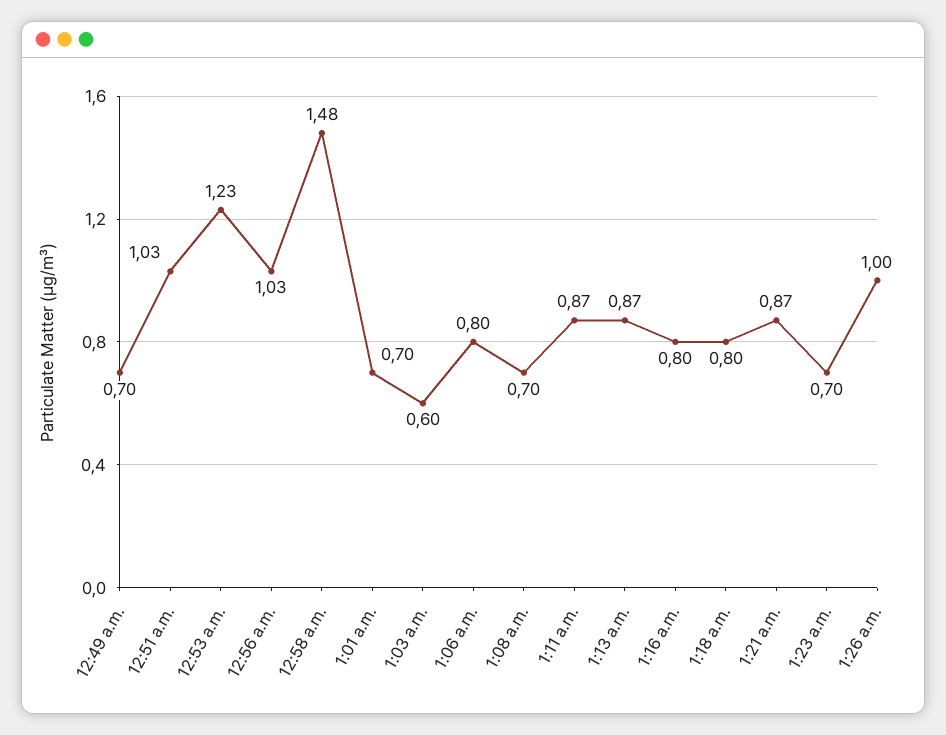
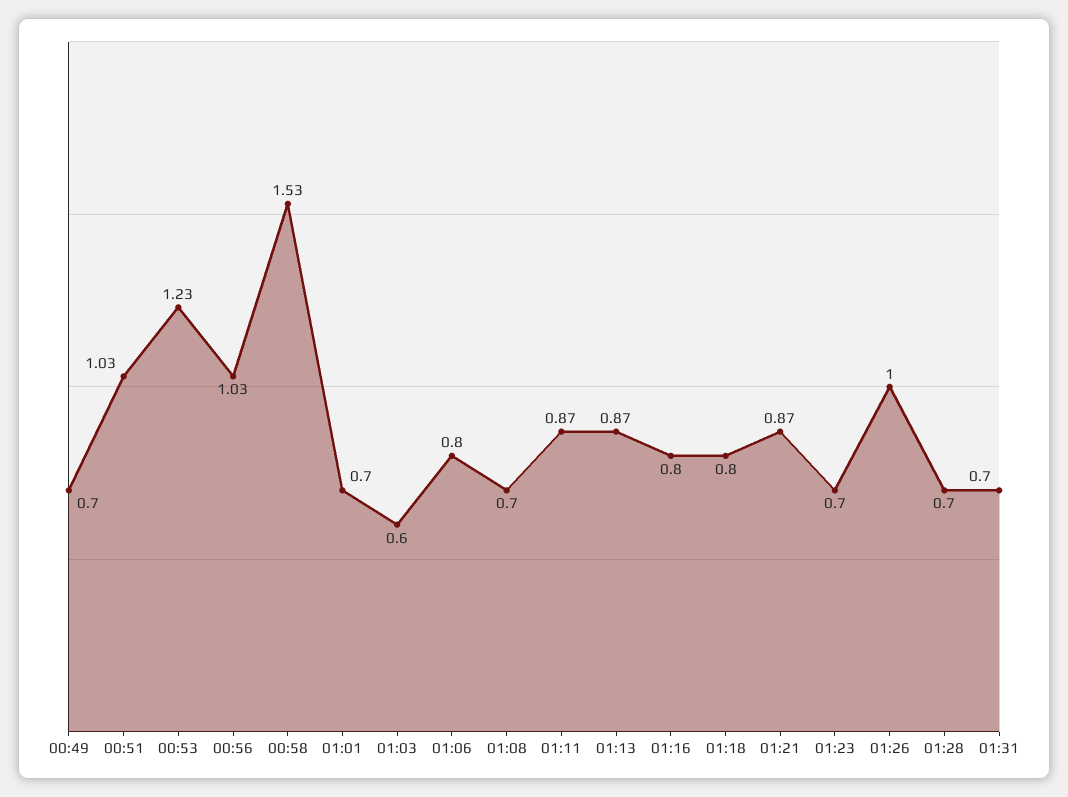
12:58 a.m.: 1.48 -> 1.53
01:28: none -> 0.7
01:31: none -> 0.7

